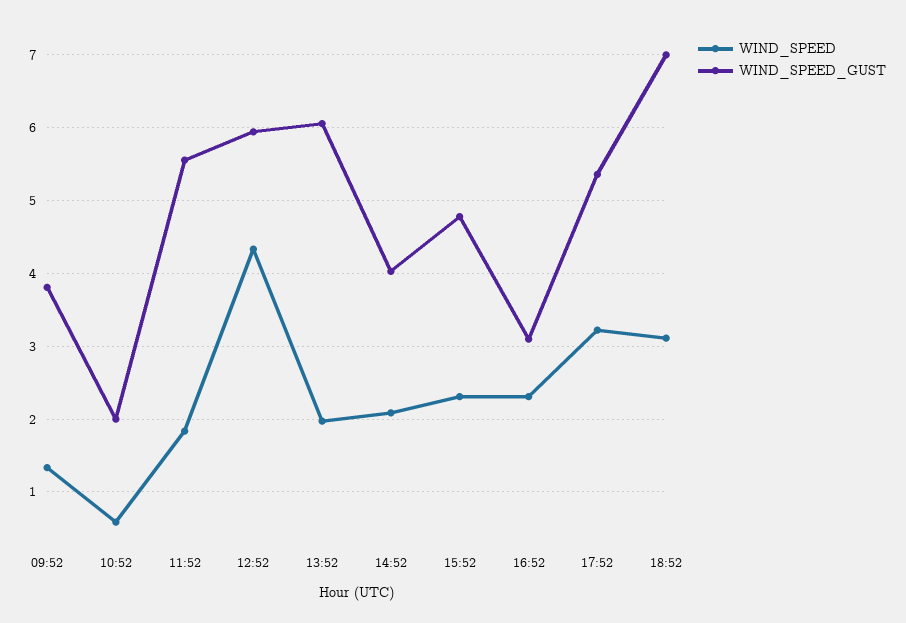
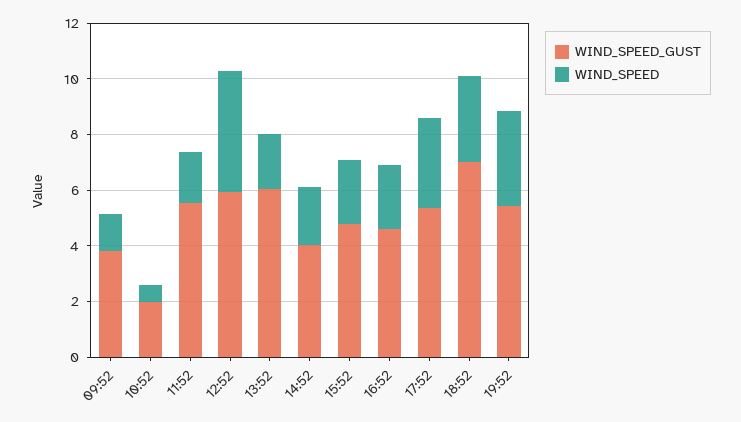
WIND_SPEED_GUST, 16:52: 3.1 -> 4.5
WIND_SPEED_GUST, 19:52: none -> 5.5
WIND_SPEED, 19:52: none -> 3.5

